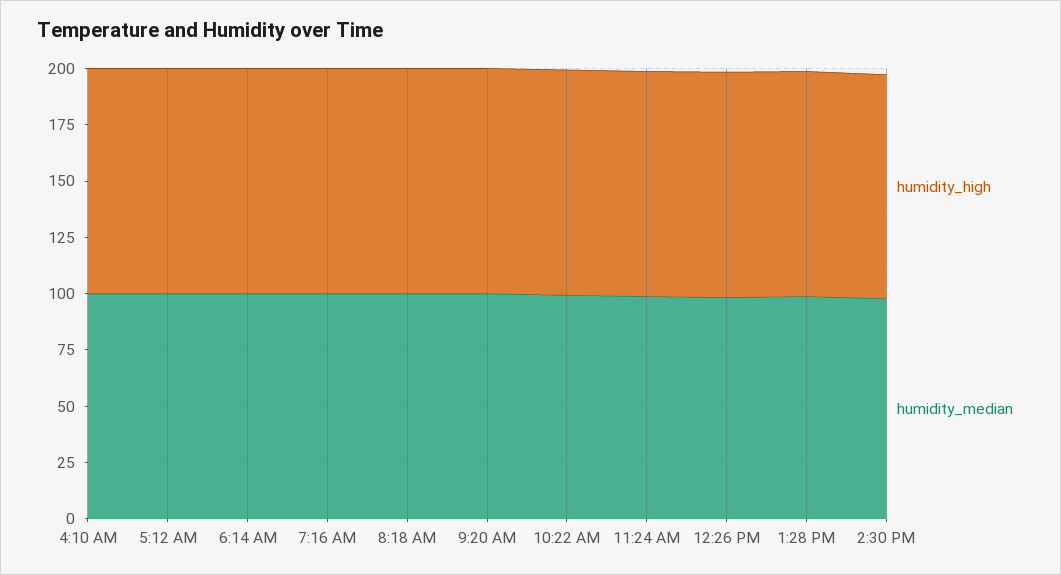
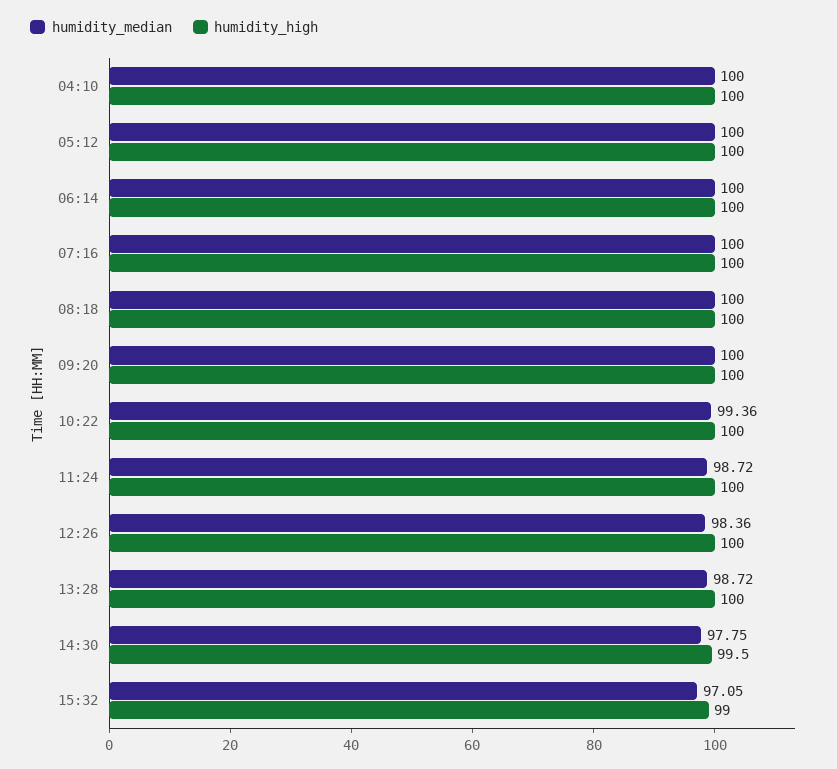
humidity_median, 15:32: none -> 97.05
humidity_high, 15:32: none -> 99

